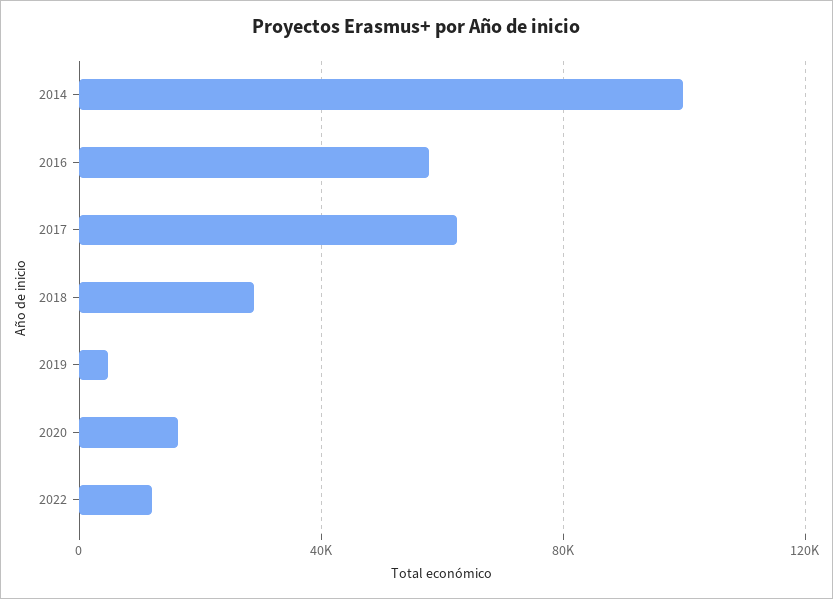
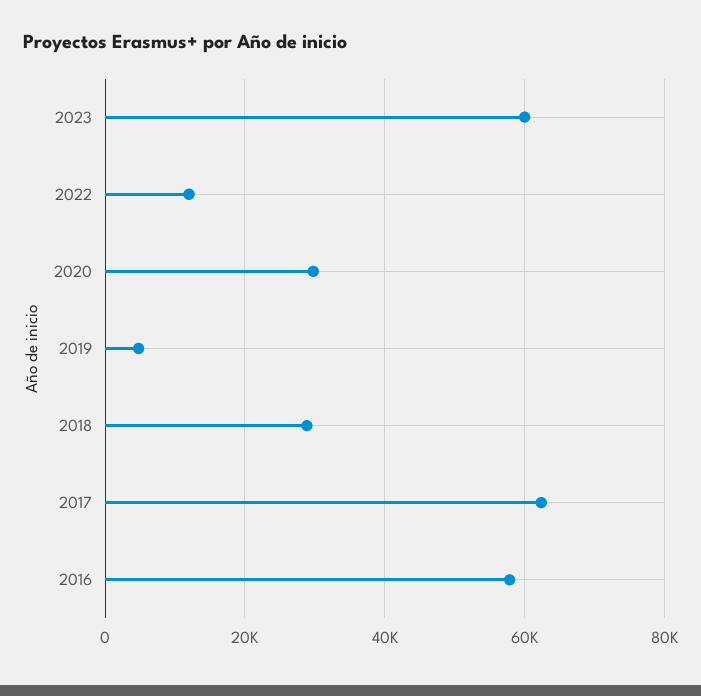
2014: 100000 -> none
2020: 15000 -> 30000
2023: none -> 60000

